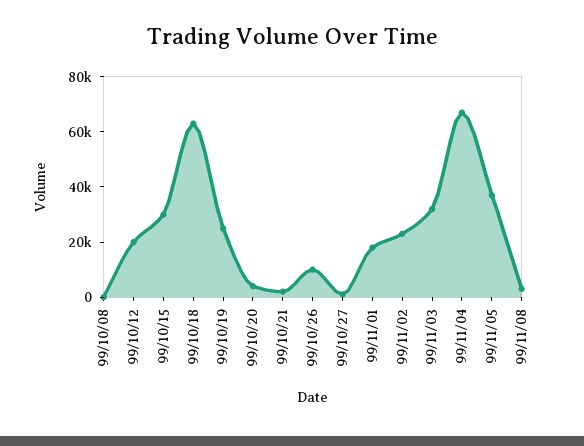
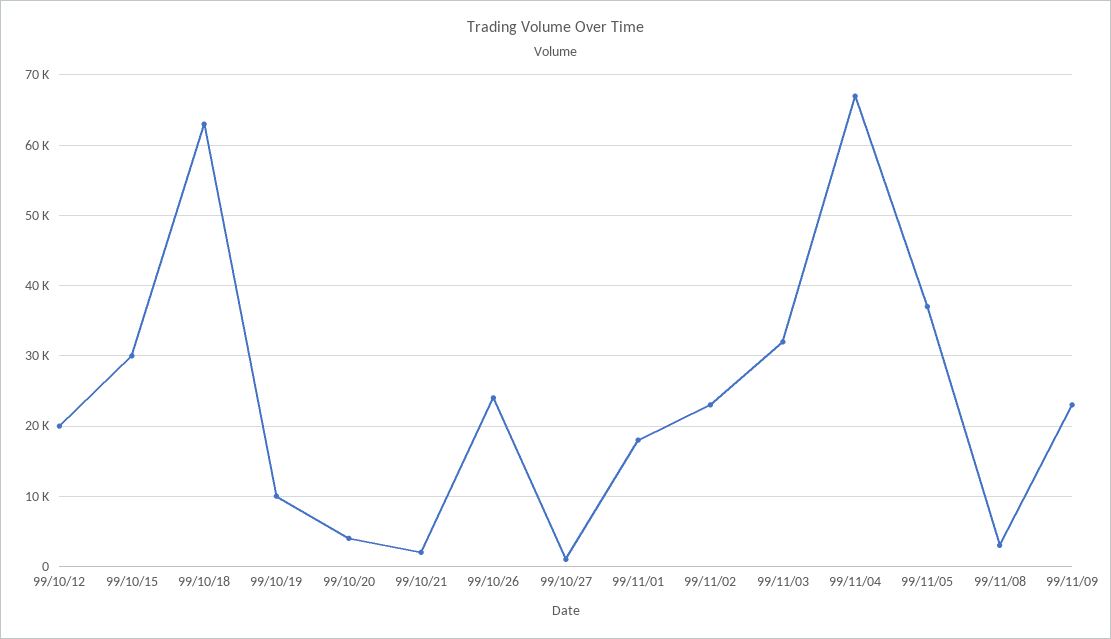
99/10/08: 0 -> none
99/10/19: 25000 -> 10000
99/10/26: 10000 -> 24000
99/11/09: none -> 23000

